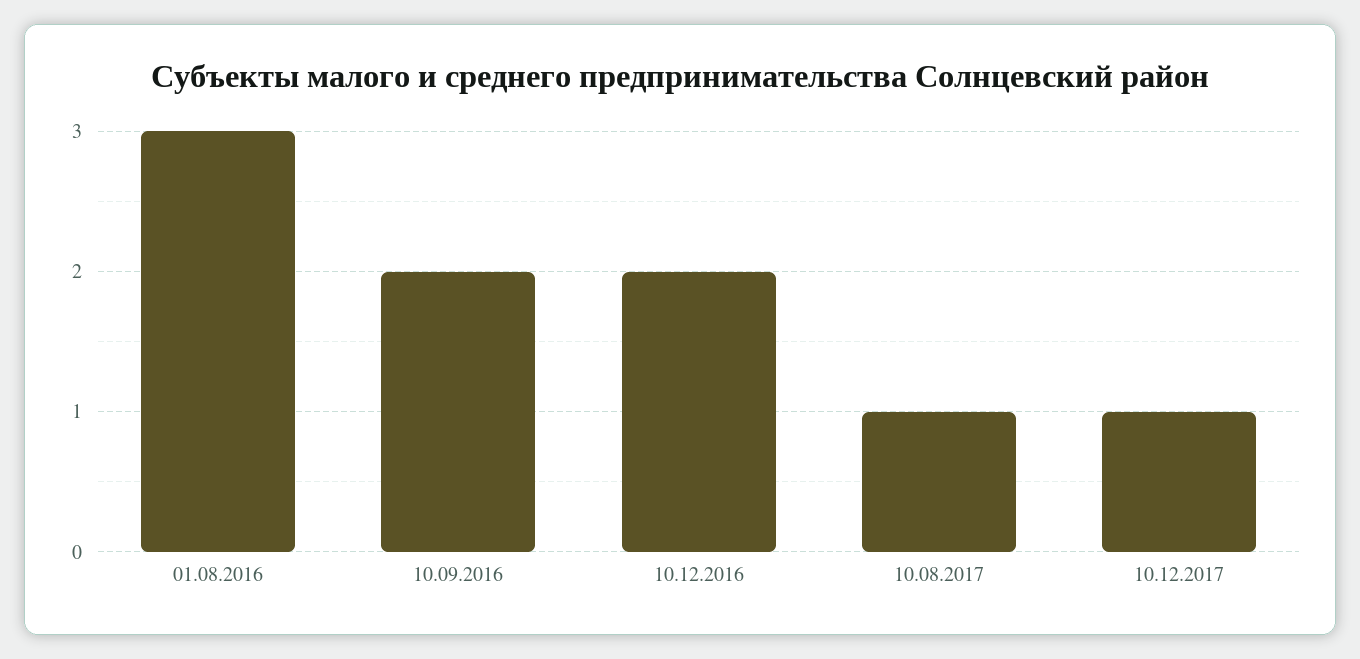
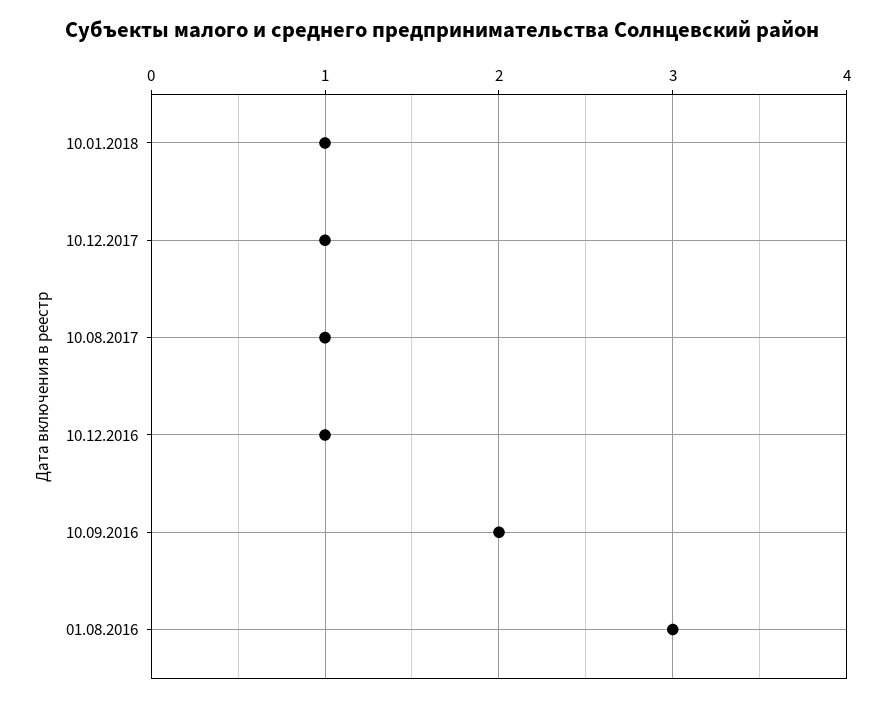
10.12.2016: 2 -> 1
10.01.2018: none -> 1

